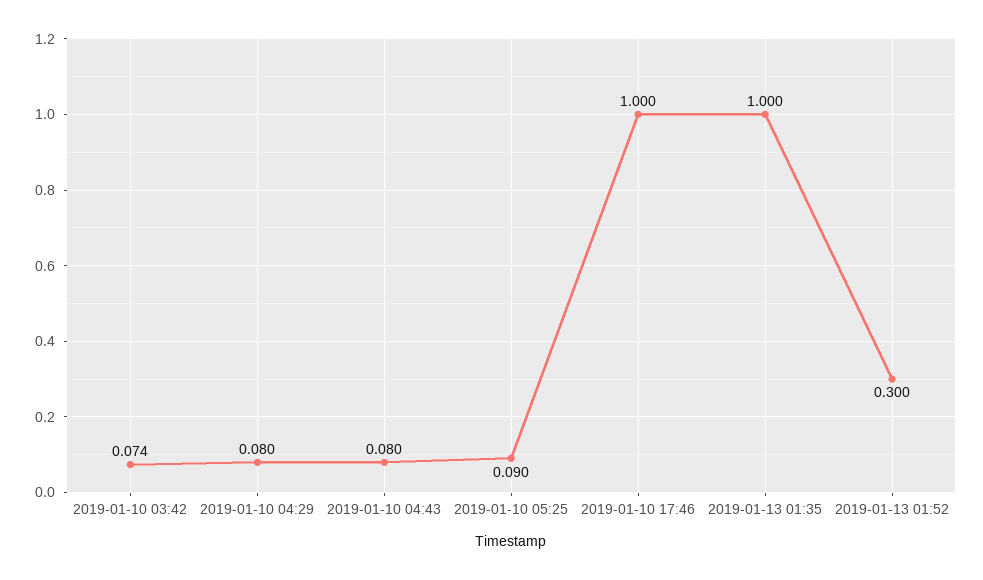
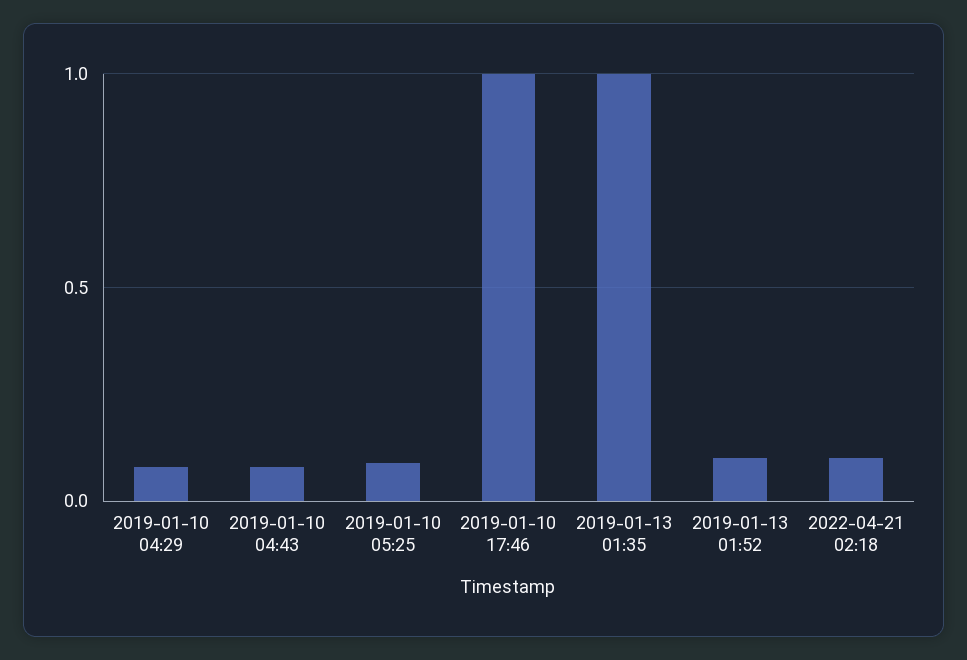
2019-01-10 03:42: 0.074 -> none
2019-01-13 01:52: 0.3 -> 0.1
2022-04-21 02:18: none -> 0.1

